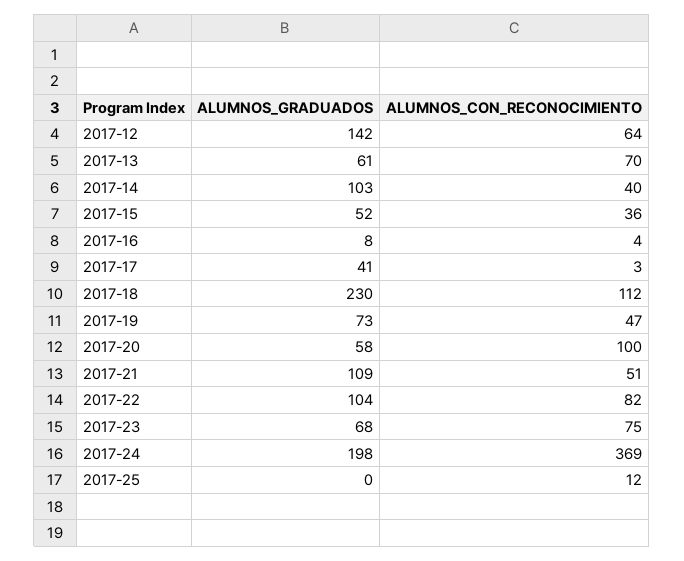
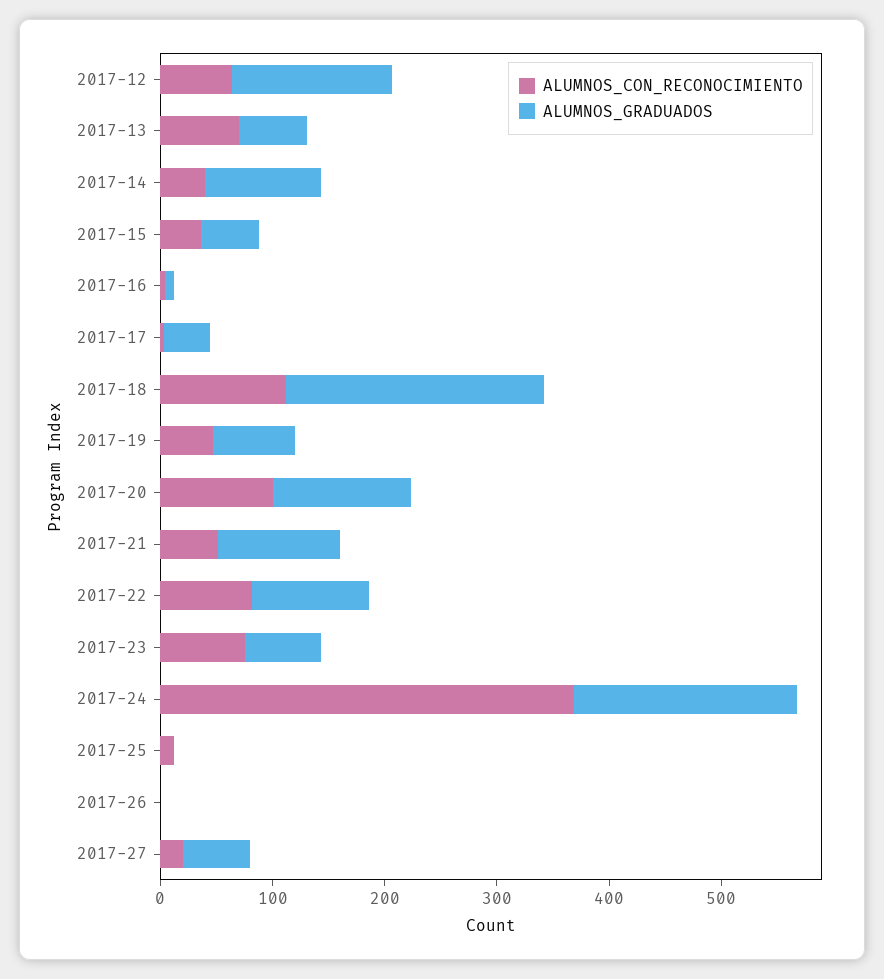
ALUMNOS_GRADUADOS, 2017-20: 58 -> 120
ALUMNOS_CON_RECONOCIMIENTO, 2017-26: none -> 0
ALUMNOS_GRADUADOS, 2017-26: none -> 0
ALUMNOS_CON_RECONOCIMIENTO, 2017-27: none -> 20
ALUMNOS_GRADUADOS, 2017-27: none -> 60

